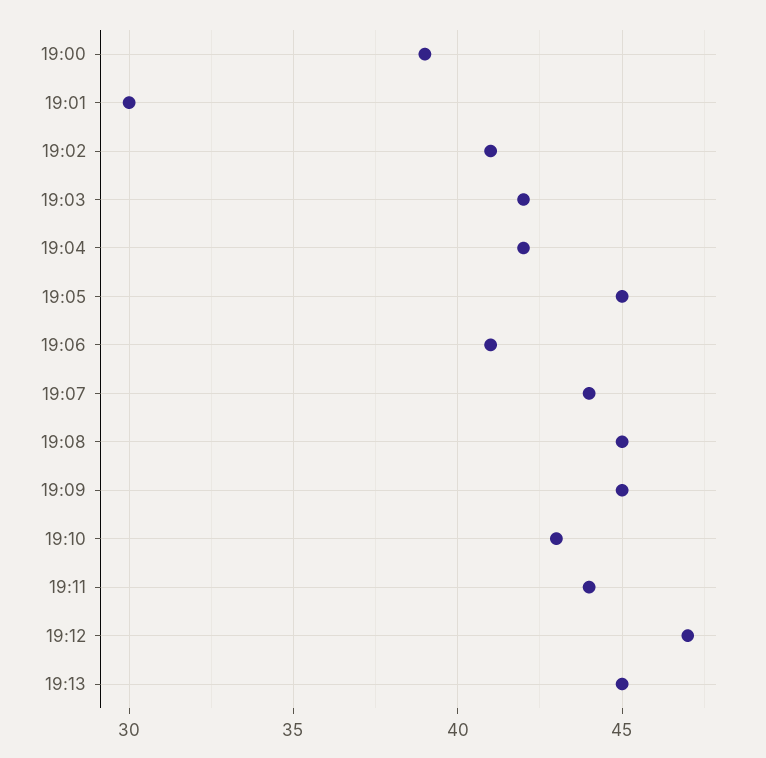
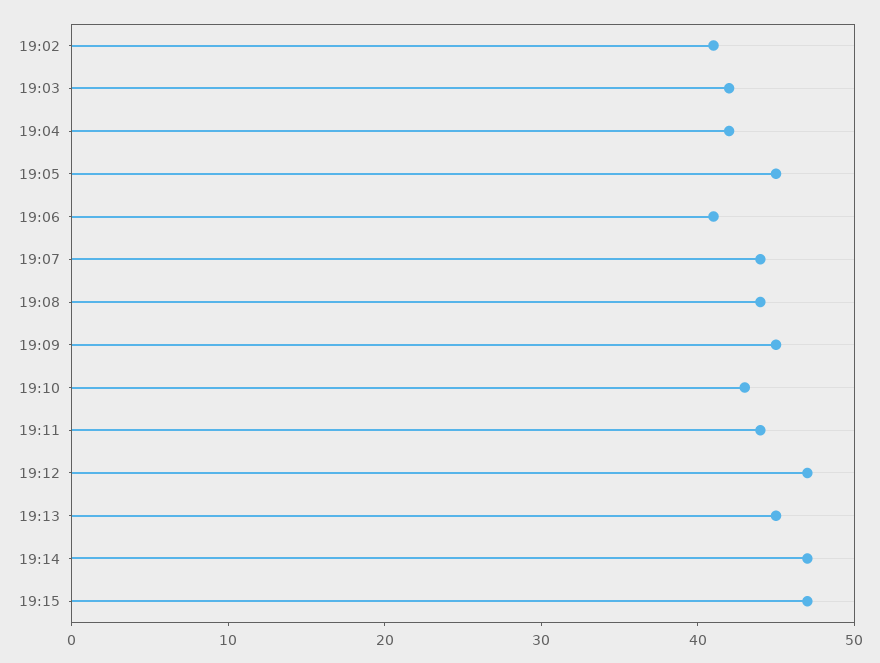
19:00: 39 -> none
19:01: 30 -> none
19:08: 45 -> 44
19:14: none -> 47
19:15: none -> 47

